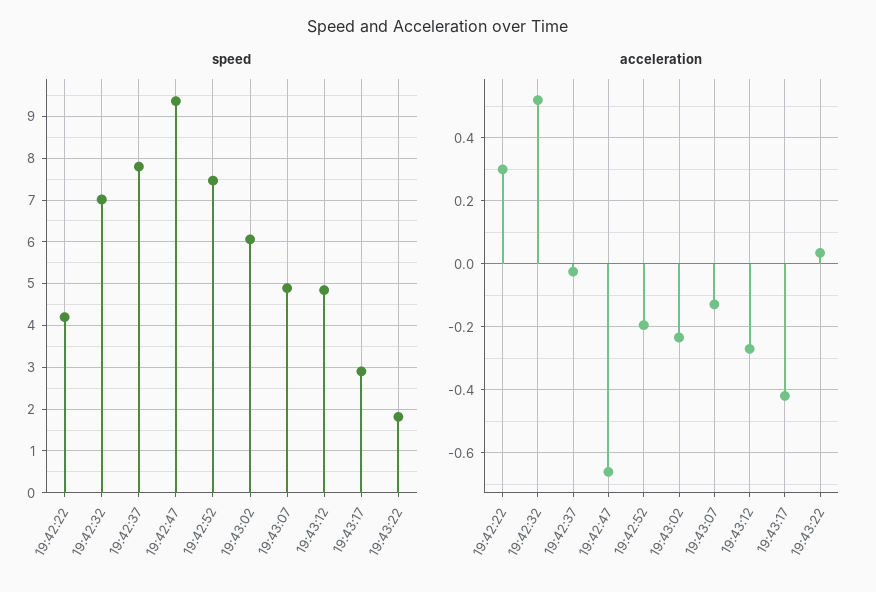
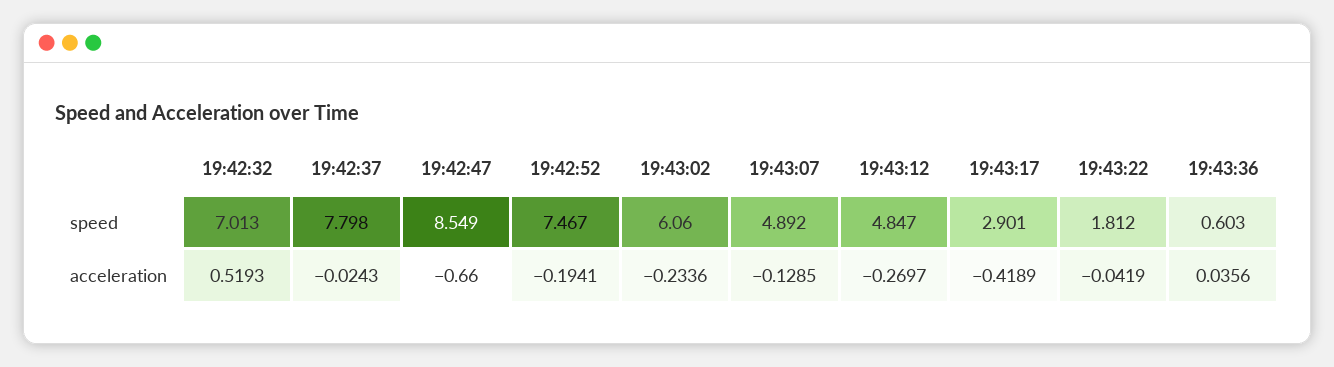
speed, 19:42:22: 4.2 -> none
speed, 19:42:47: 9.4 -> 8.549
acceleration, 19:42:22: 0.3 -> none
acceleration, 19:43:22: 0.04 -> -0.0419
speed, 19:43:36: none -> 0.603
acceleration, 19:43:36: none -> 0.0356

